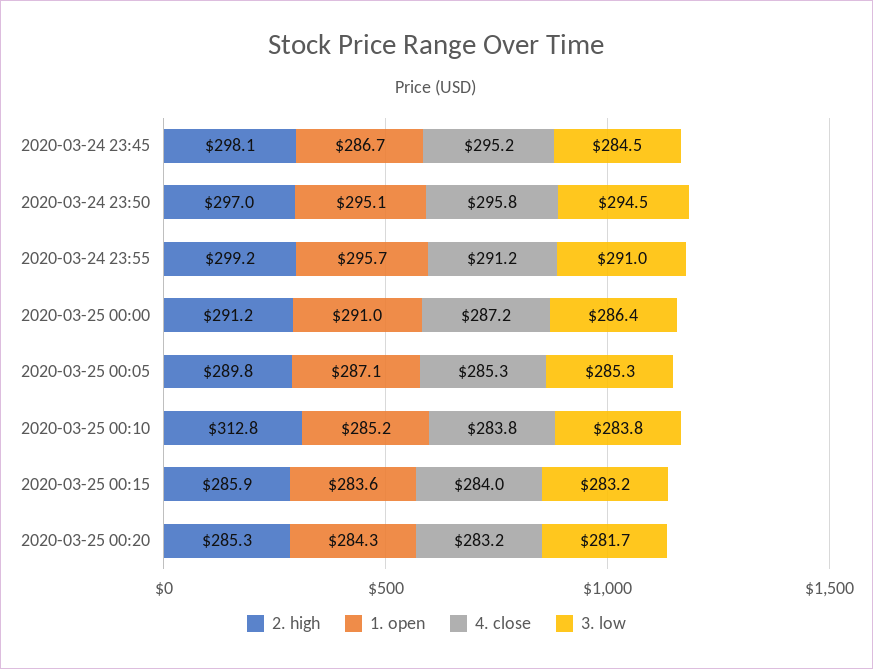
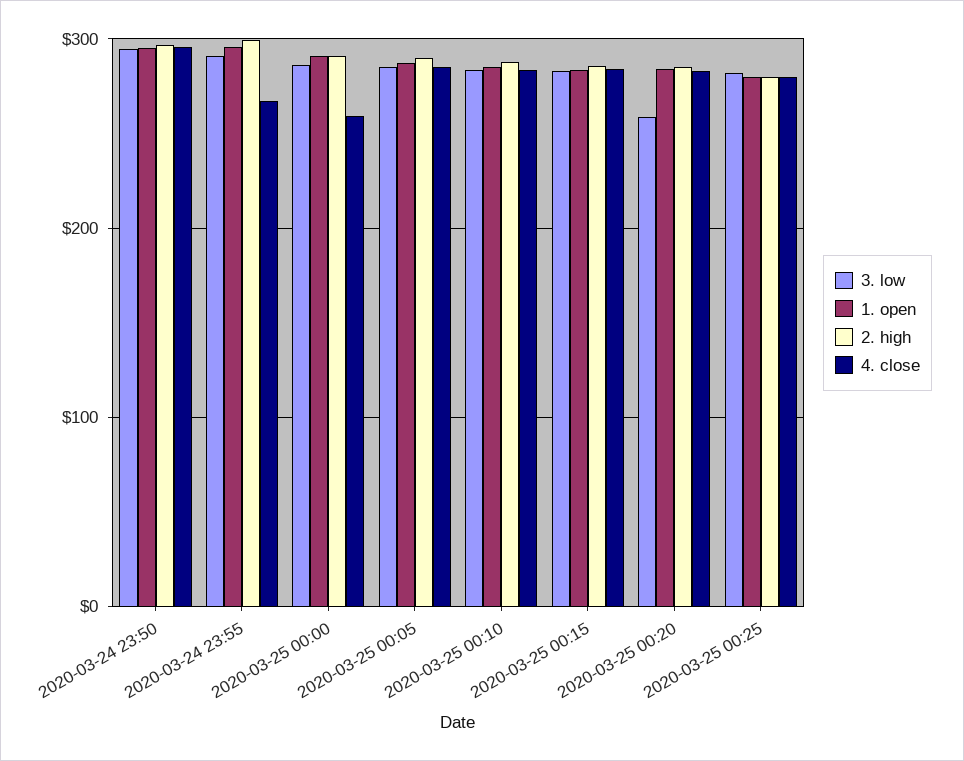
2. high, 2020-03-24 23:45: 298.1 -> none
1. open, 2020-03-24 23:45: 286.7 -> none
4. close, 2020-03-24 23:45: 295.2 -> none
3. low, 2020-03-24 23:45: 284.5 -> none
4. close, 2020-03-24 23:55: 291.2 -> 270
4. close, 2020-03-25 00:00: 287.2 -> 260
2. high, 2020-03-25 00:10: 312.8 -> 290
3. low, 2020-03-25 00:20: 281.7 -> 260
3. low, 2020-03-25 00:25: none -> 280
1. open, 2020-03-25 00:25: none -> 280
2. high, 2020-03-25 00:25: none -> 280
4. close, 2020-03-25 00:25: none -> 280

